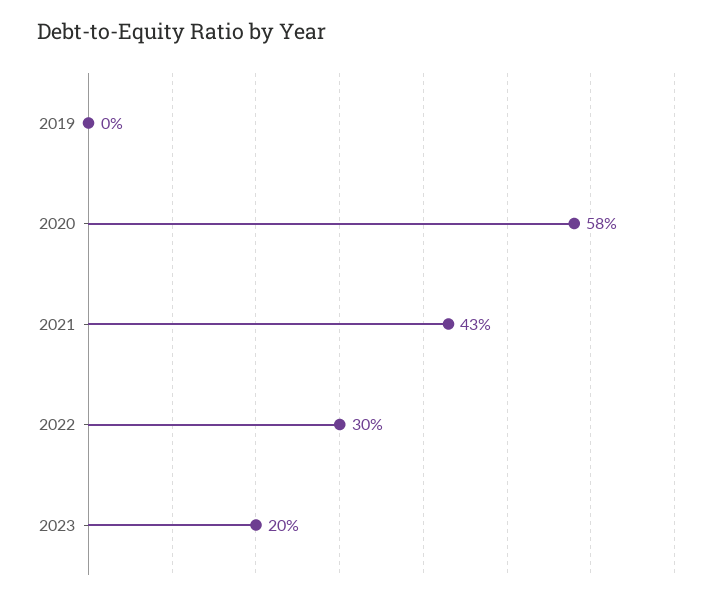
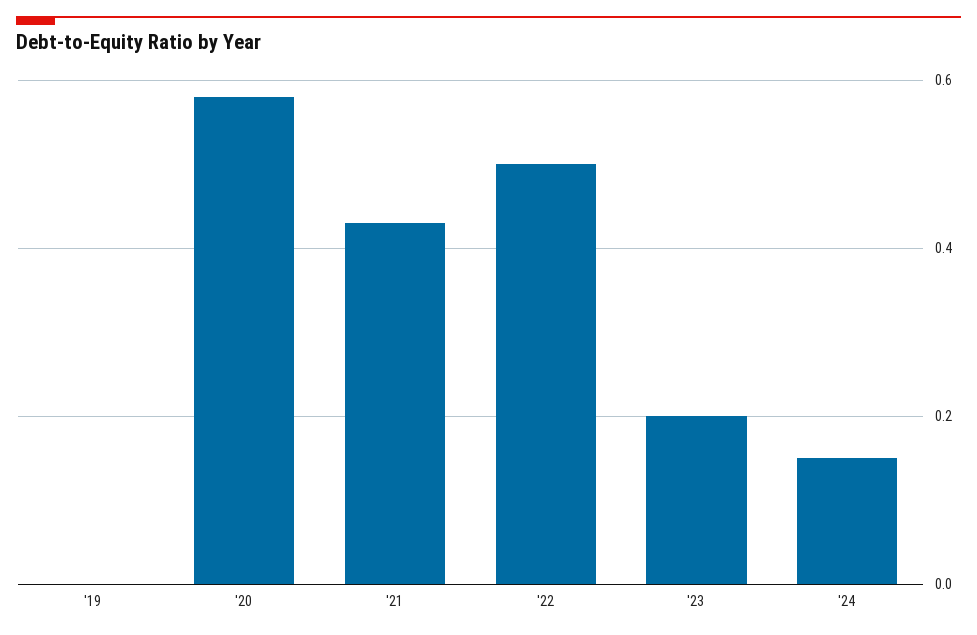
2022: 0.3 -> 0.5
'24: none -> 0.15

